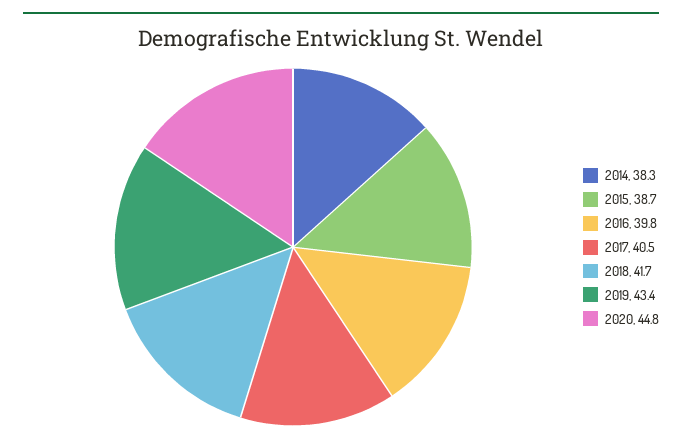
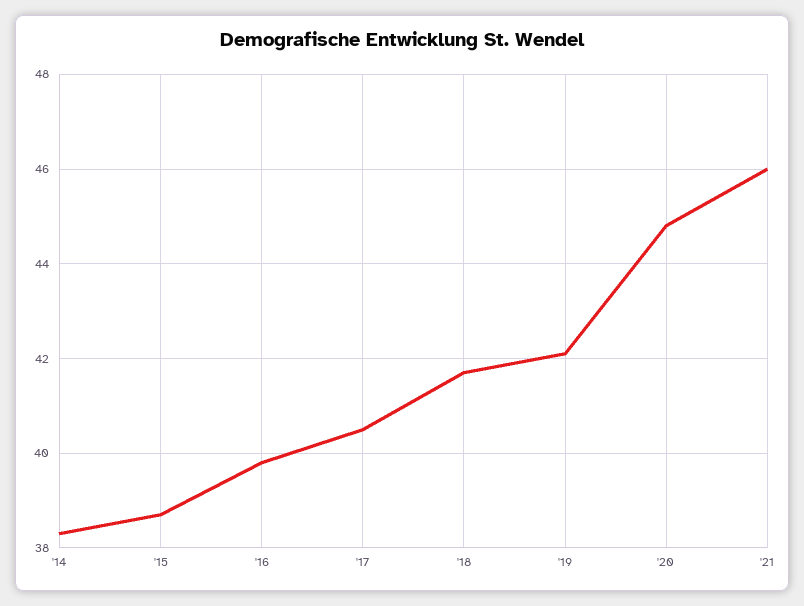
2019: 43.4 -> 42
'21: none -> 46

